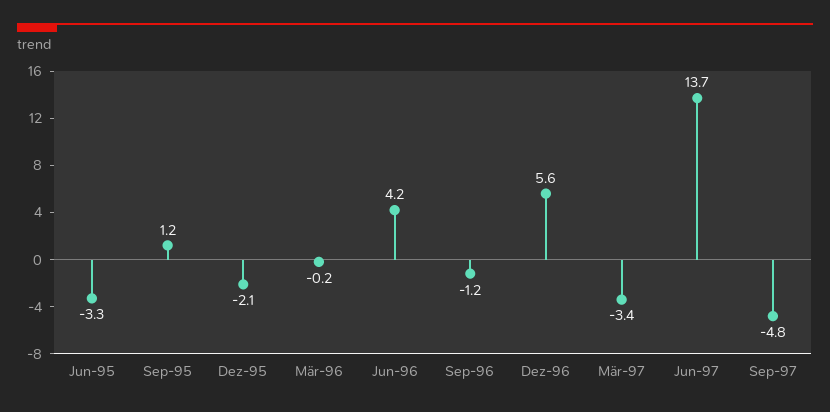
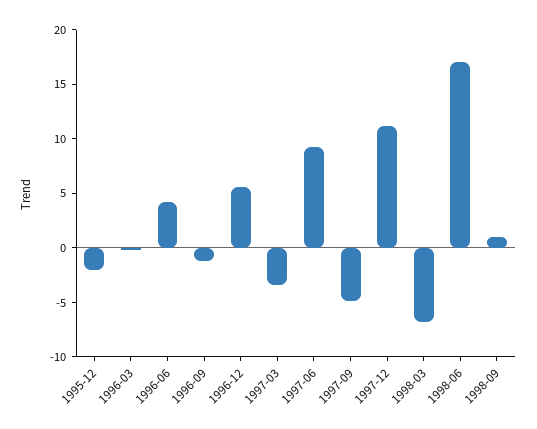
Jun-95: -3.3 -> none
Sep-95: 1.2 -> none
Jun-97: 13.7 -> 9
1997-12: none -> 11
1998-03: none -> -7
1998-06: none -> 17
1998-09: none -> 1

